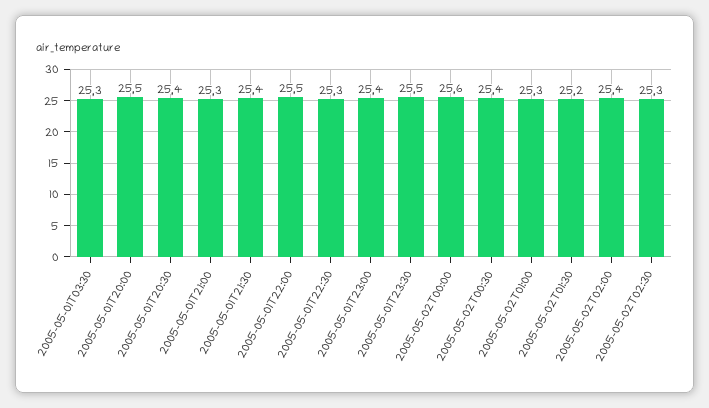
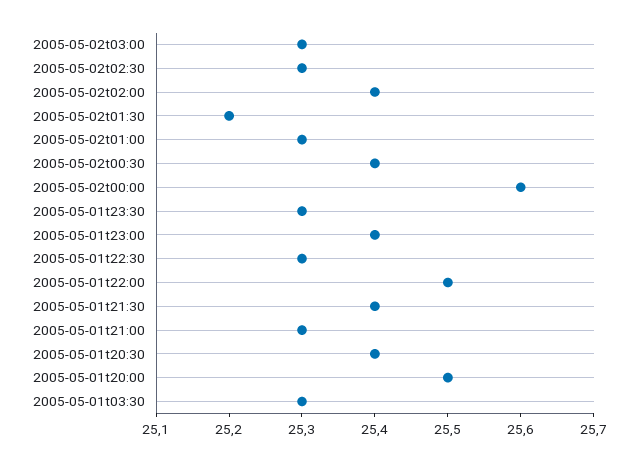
2005-05-01T23:30: 25.5 -> 25.3
2005-05-02t03:00: none -> 25.3

